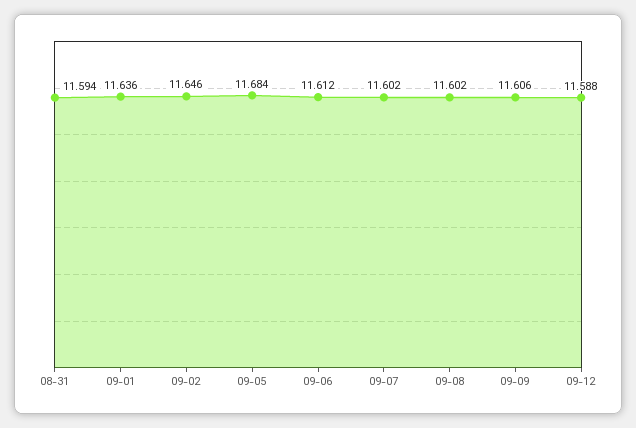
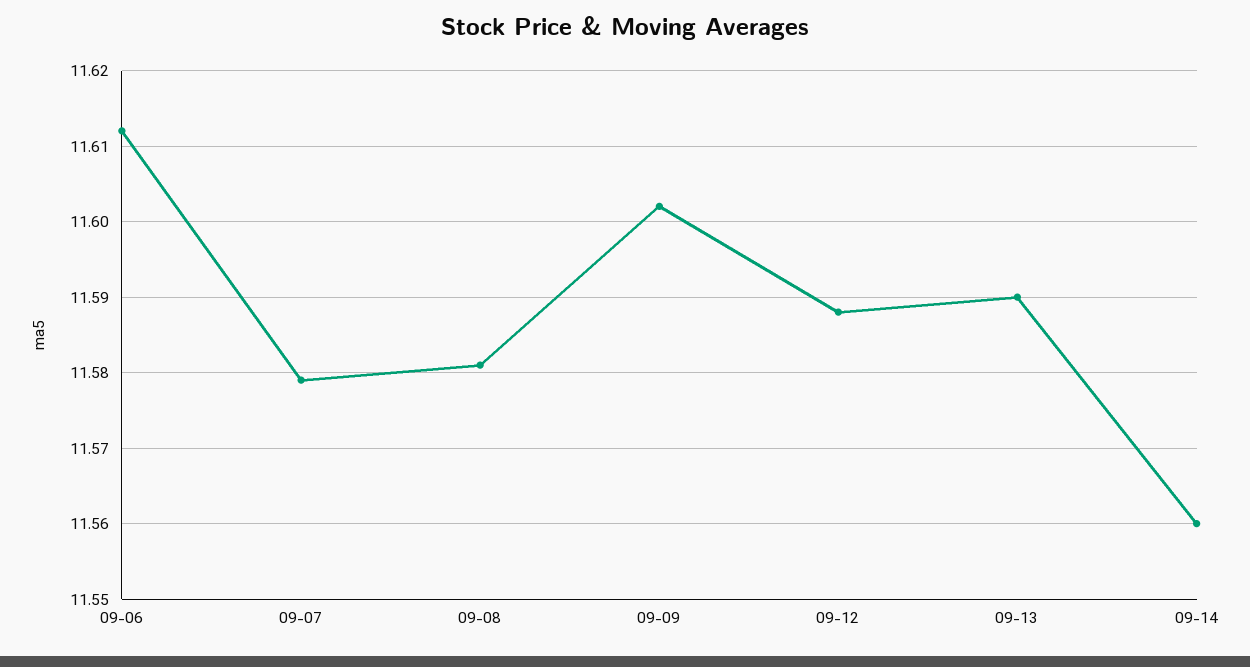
08-31: 11.594 -> none
09-01: 11.636 -> none
09-02: 11.646 -> none
09-05: 11.684 -> none
09-07: 11.602 -> 11.579
09-08: 11.602 -> 11.581
09-09: 11.606 -> 11.602
09-13: none -> 11.59
09-14: none -> 11.56

